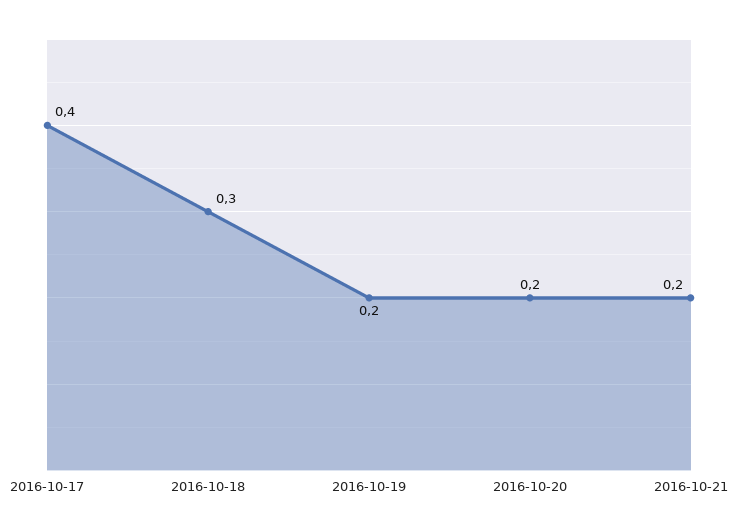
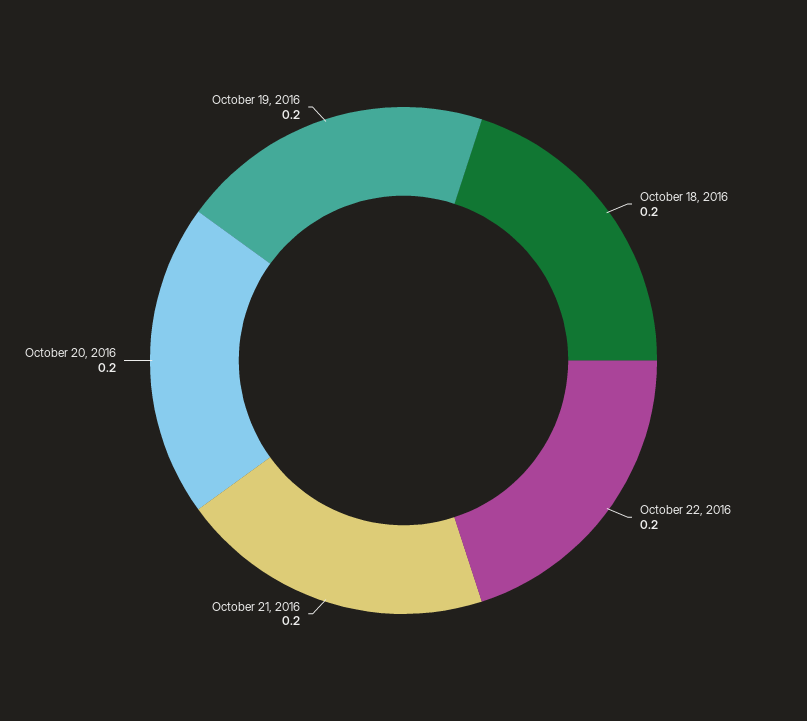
2016-10-17: 0.4 -> none
2016-10-18: 0.3 -> 0.2
October 22, 2016: none -> 0.2

